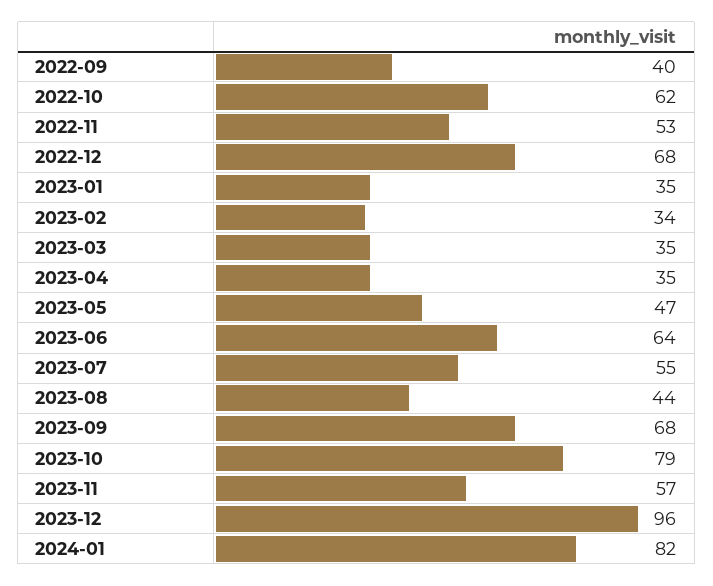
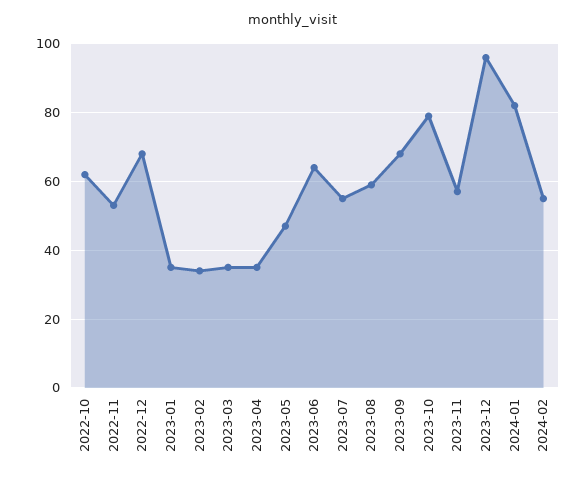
2022-09: 40 -> none
2023-08: 44 -> 60
2024-02: none -> 55

